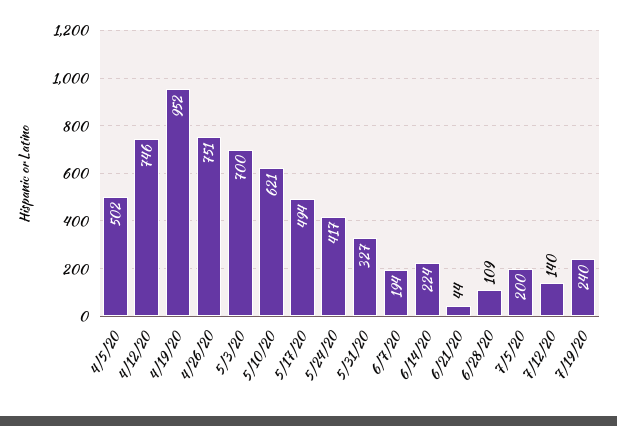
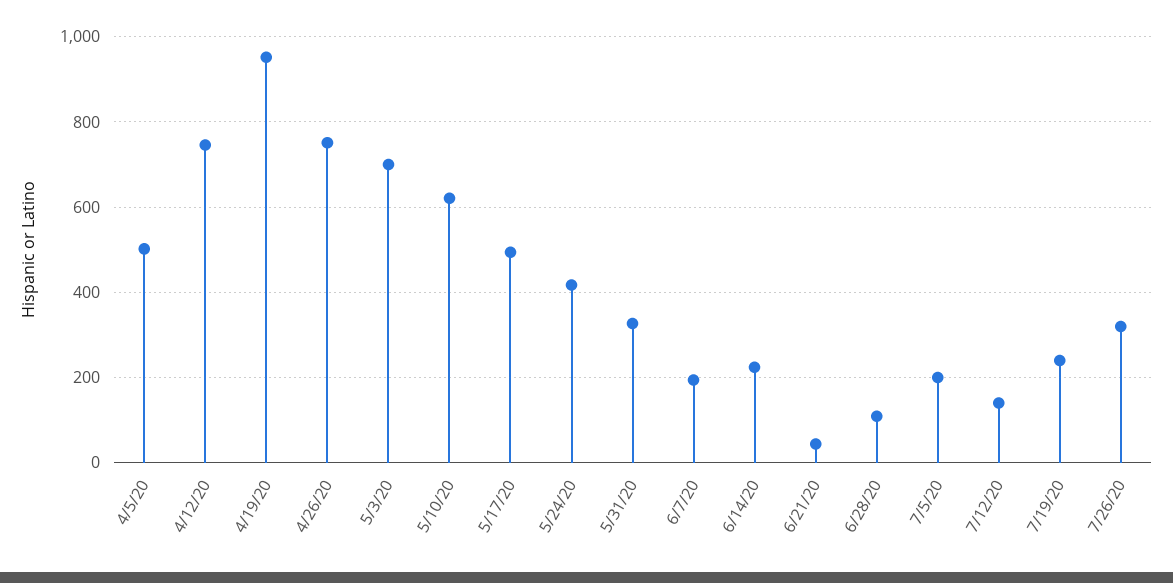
7/26/20: none -> 320

